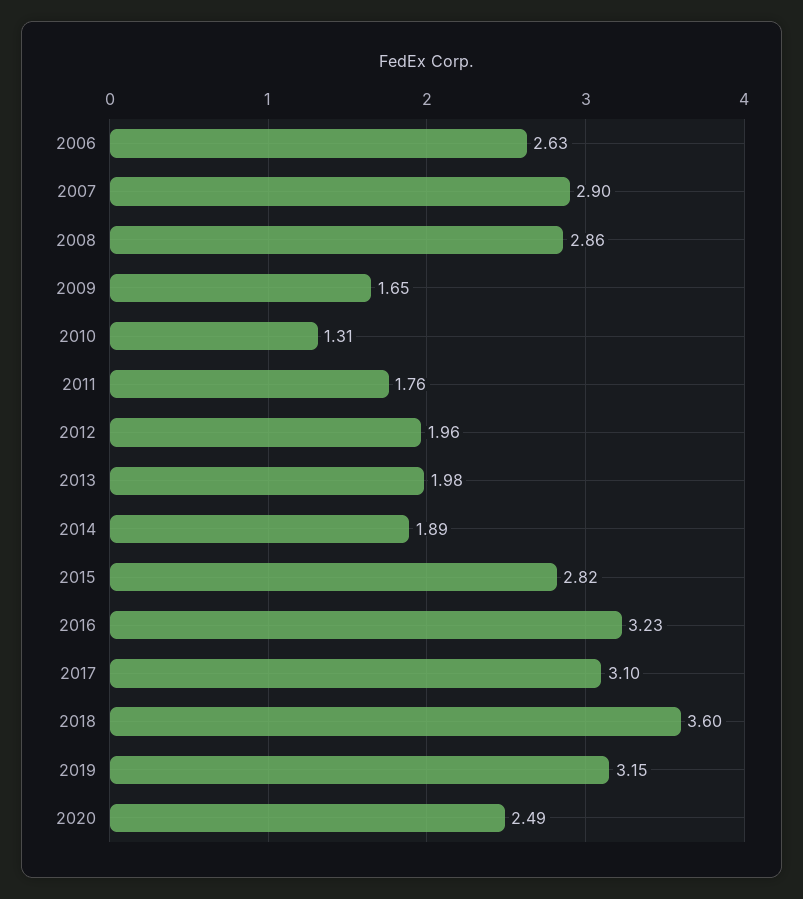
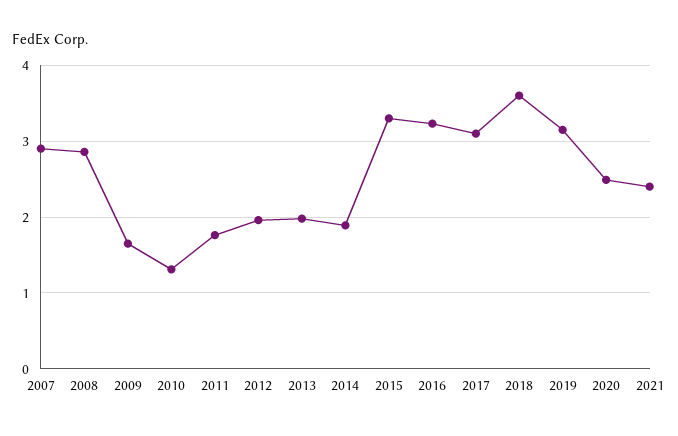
2006: 2.63 -> none
2015: 2.82 -> 3.3
2021: none -> 2.4

